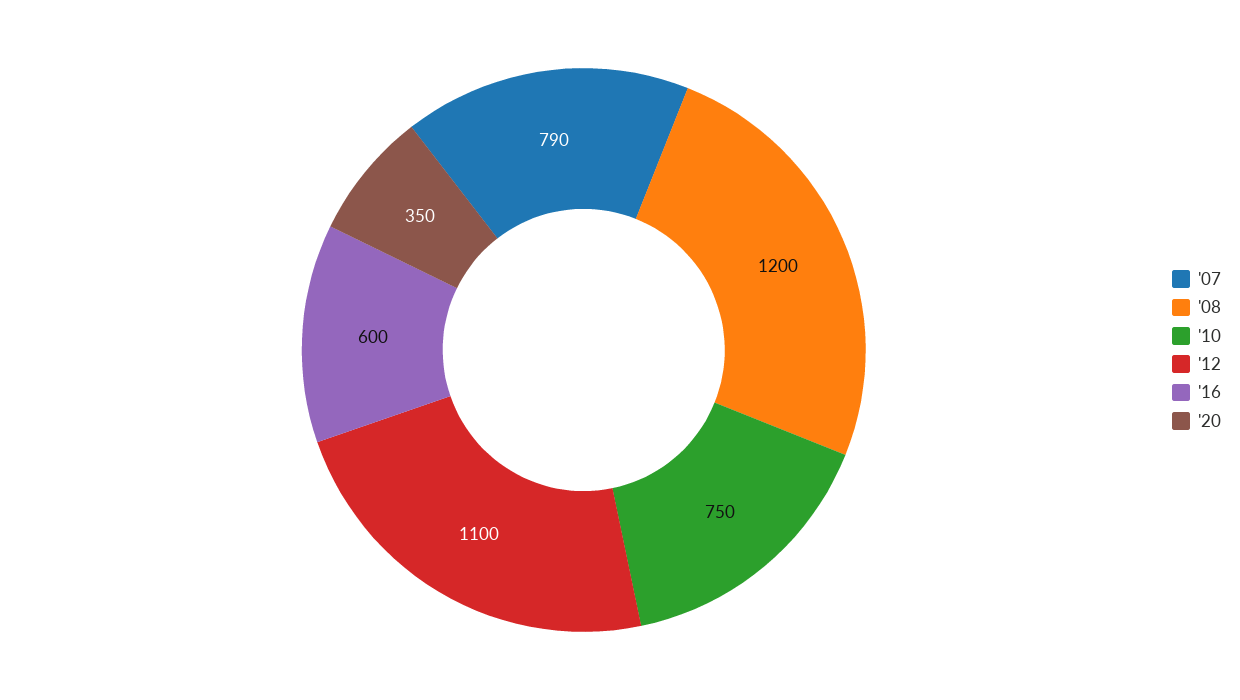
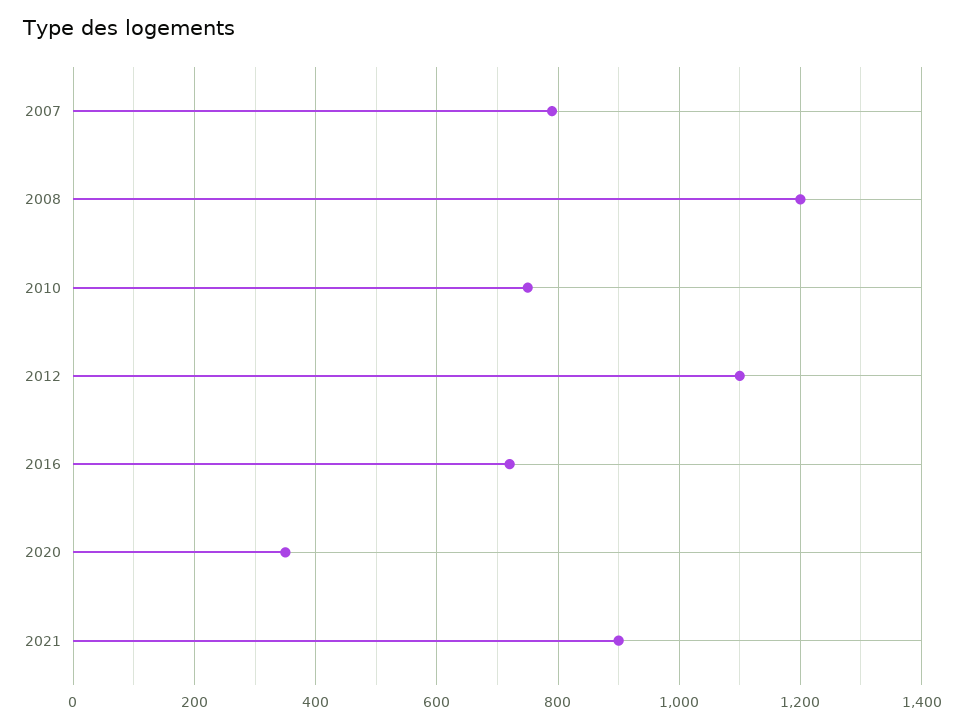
'16: 600 -> 720
2021: none -> 900

